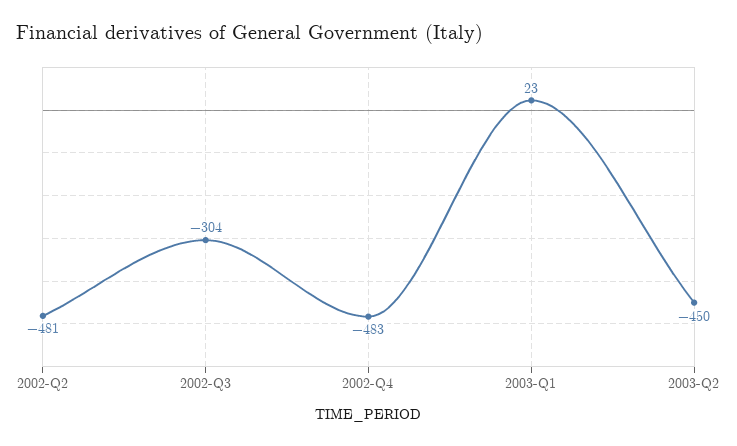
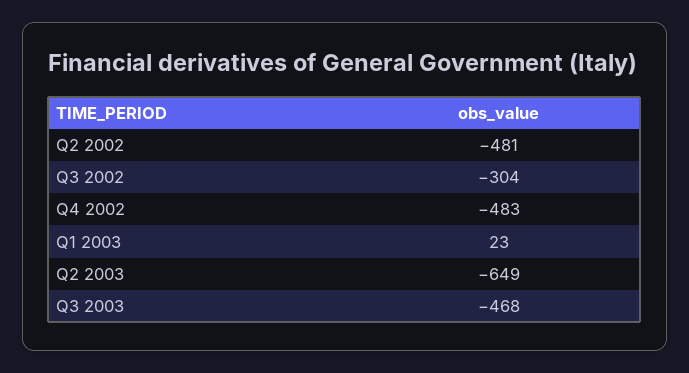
2003-Q2: -450 -> -649
Q3 2003: none -> -468

